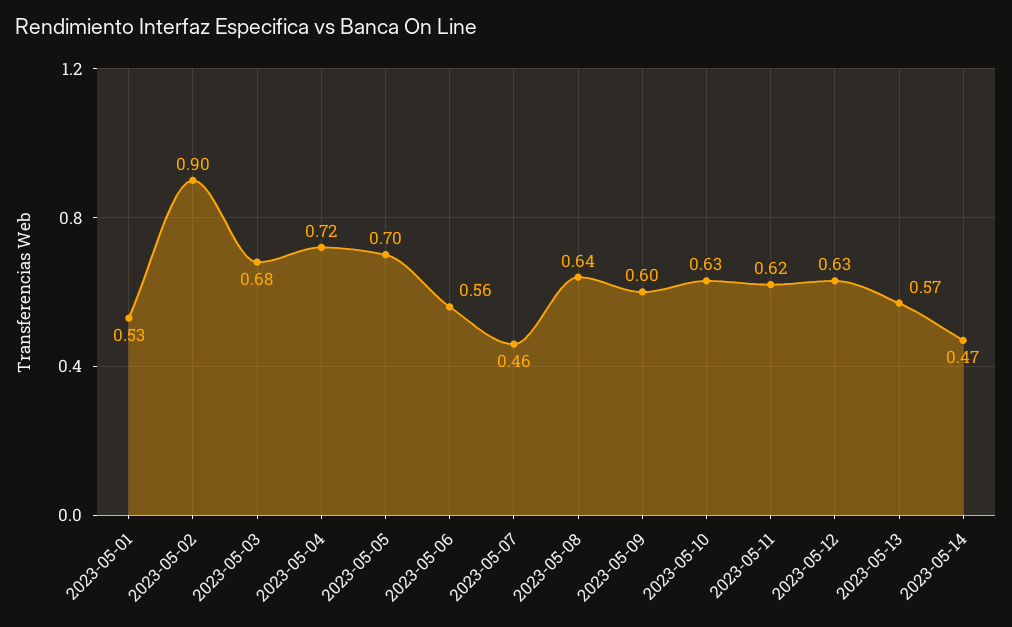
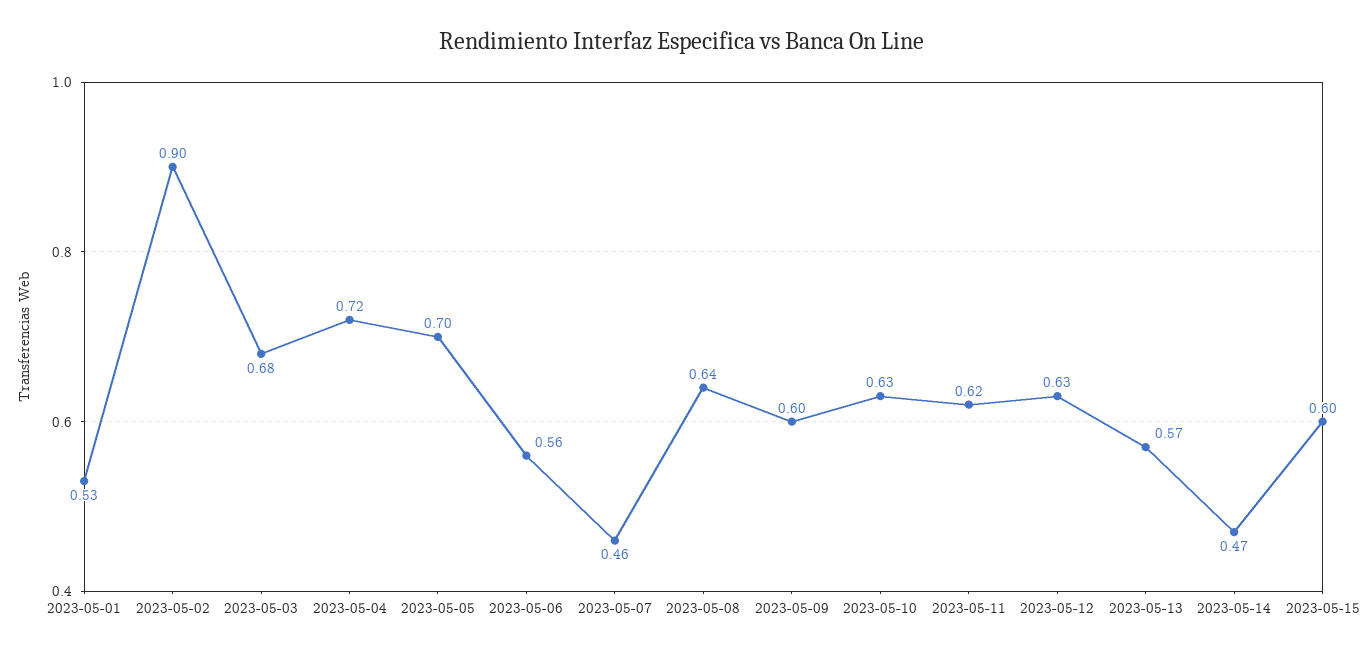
2023-05-15: none -> 0.6

